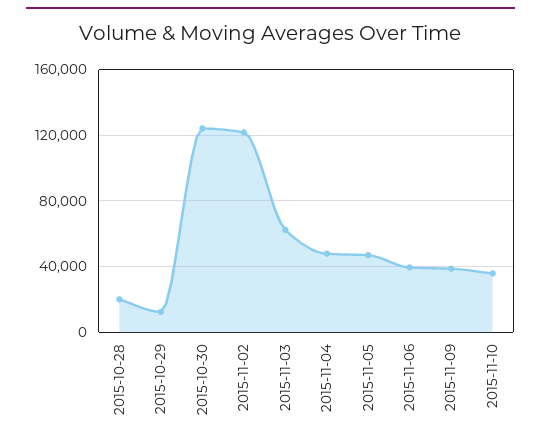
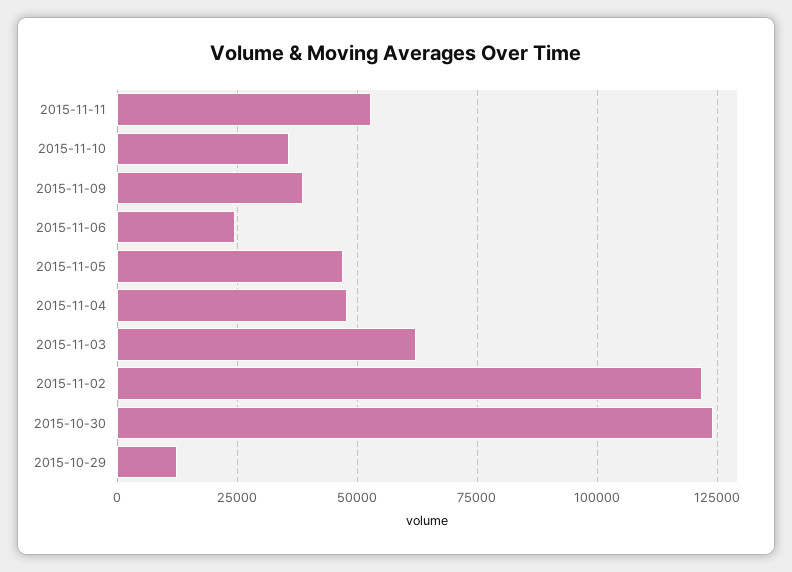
2015-10-28: 20000 -> none
2015-11-06: 40000 -> 25000
2015-11-11: none -> 52500

